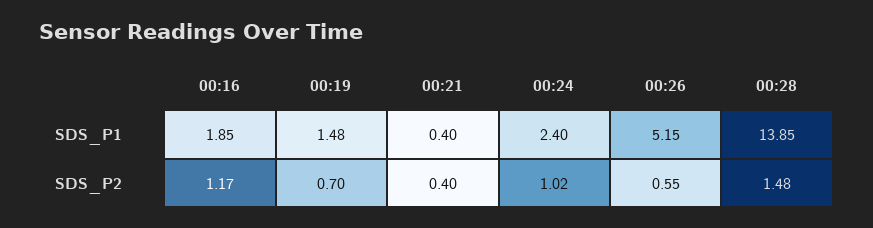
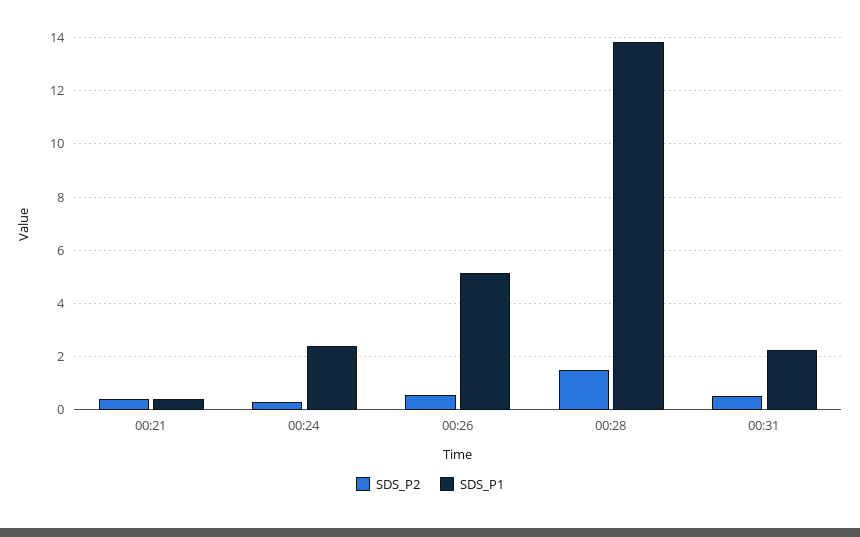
SDS_P1, 00:16: 1.85 -> none
SDS_P1, 00:19: 1.48 -> none
SDS_P2, 00:16: 1.17 -> none
SDS_P2, 00:19: 0.7 -> none
SDS_P2, 00:24: 1.02 -> 0.25
SDS_P2, 00:31: none -> 0.5
SDS_P1, 00:31: none -> 2.25

